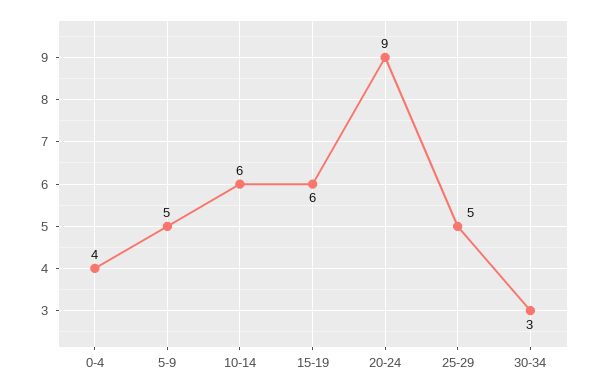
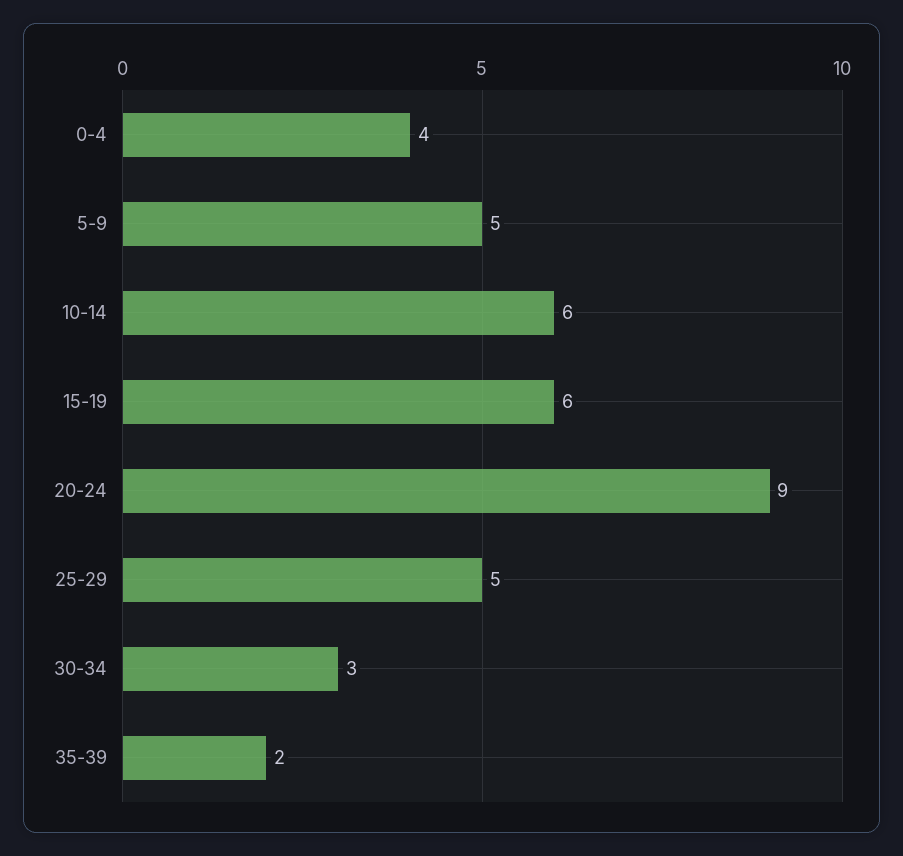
35-39: none -> 2

